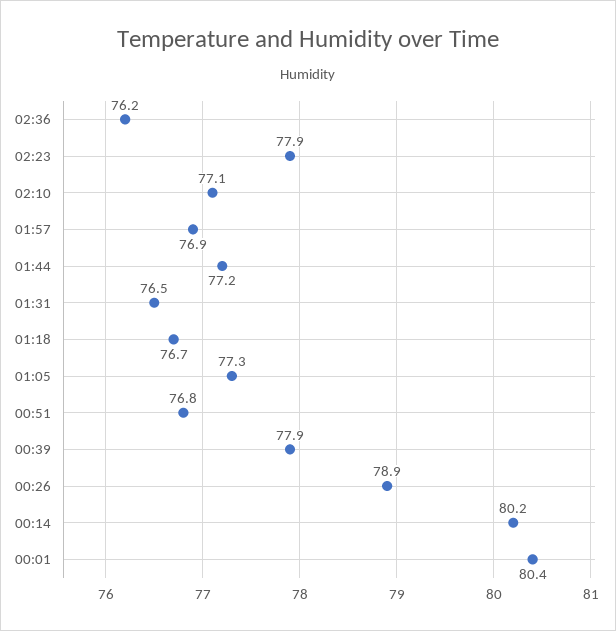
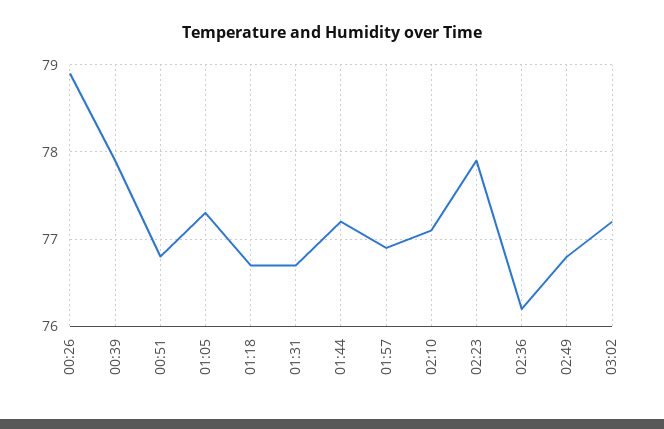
01:31: 76.5 -> 76.7
00:14: 80.2 -> none
00:01: 80.4 -> none
02:49: none -> 76.8
03:02: none -> 77.2

